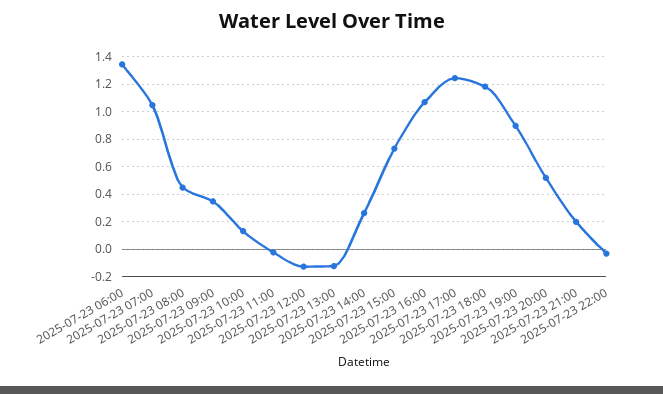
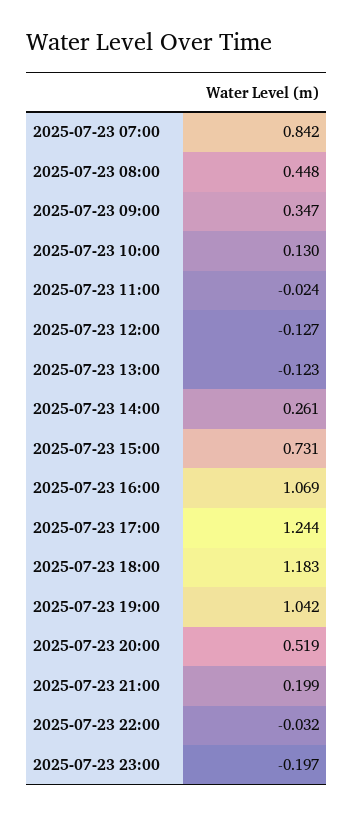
2025-07-23 06:00: 1.35 -> none
2025-07-23 07:00: 1.05 -> 0.842
2025-07-23 19:00: 0.9 -> 1.042
2025-07-23 23:00: none -> -0.197

